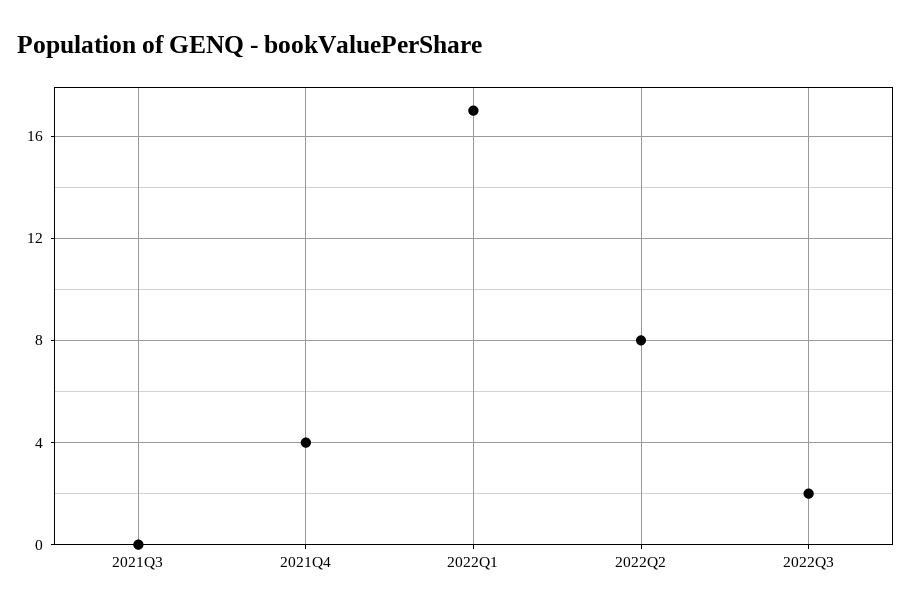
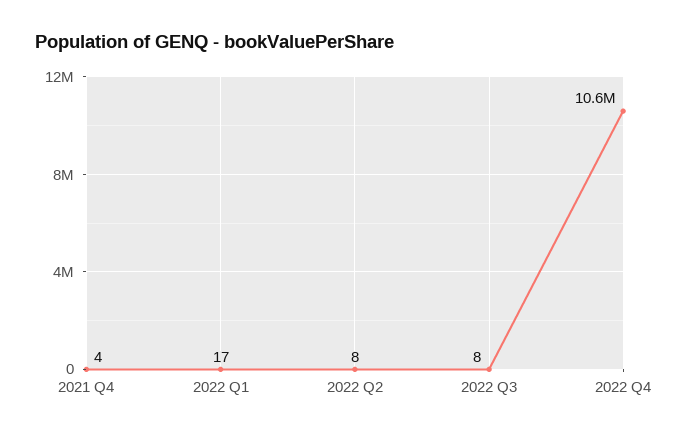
2021Q3: 0 -> none
2022Q3: 2 -> 8
2022 Q4: none -> 10600000

